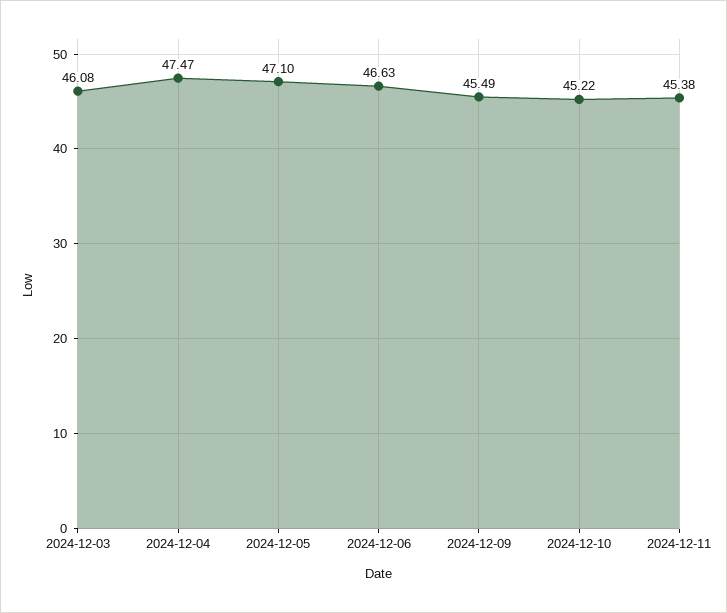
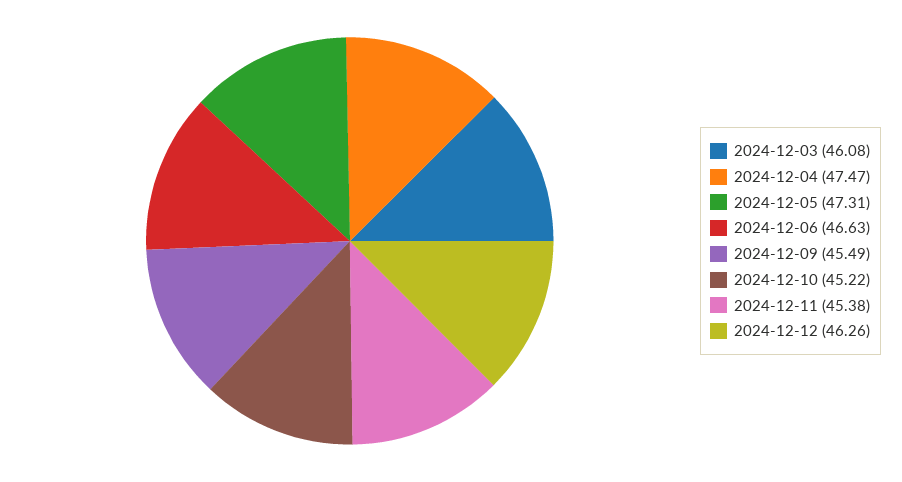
2024-12-05: 47.1 -> 47.31
2024-12-12: none -> 46.26

